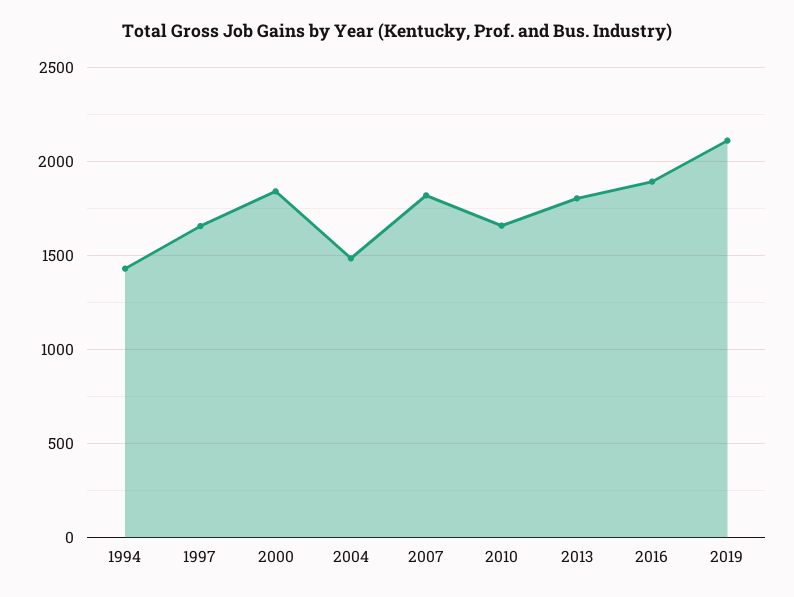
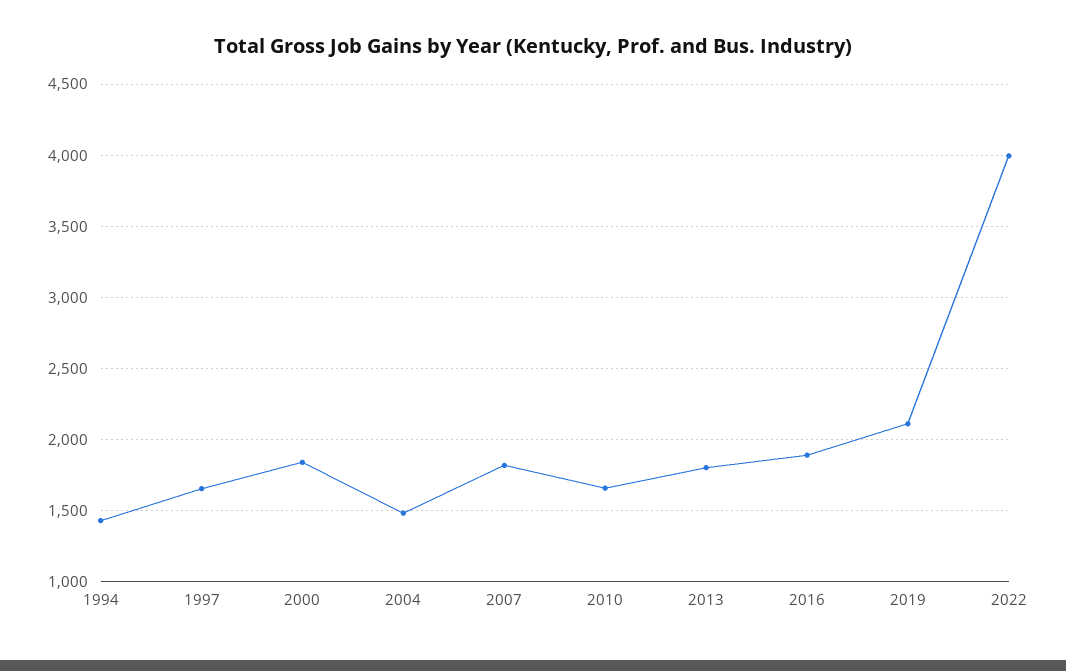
2022: none -> 4000

